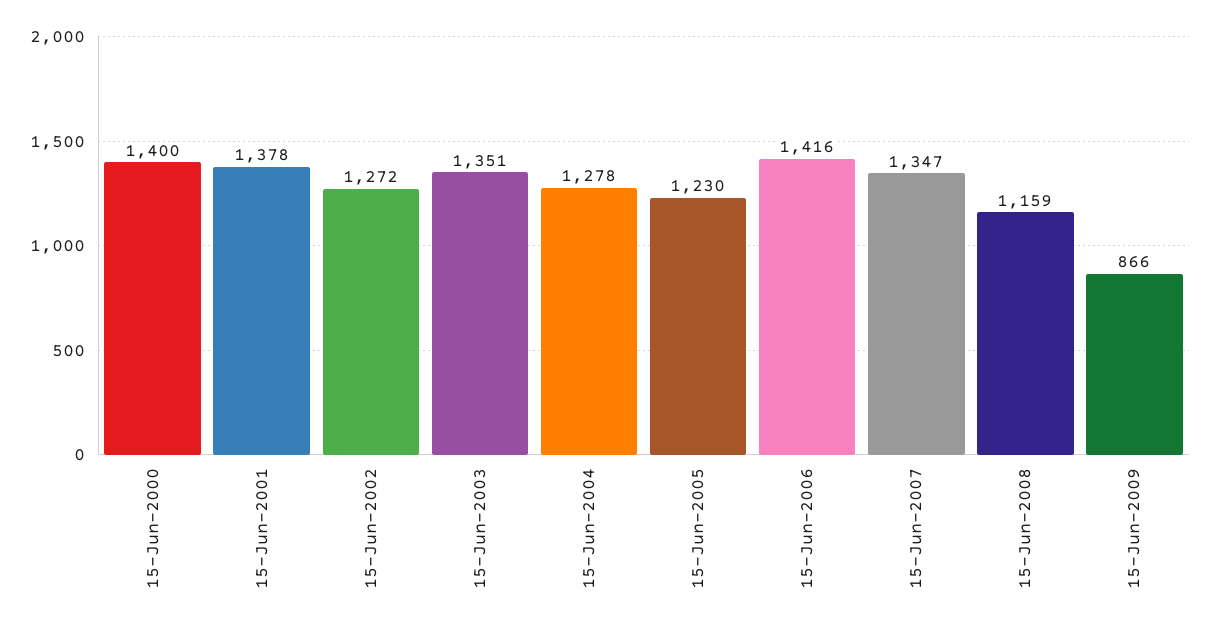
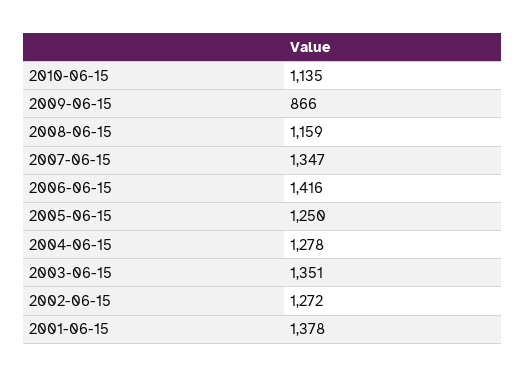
15-Jun-2000: 1400 -> none
15-Jun-2005: 1230 -> 1250
2010-06-15: none -> 1135

